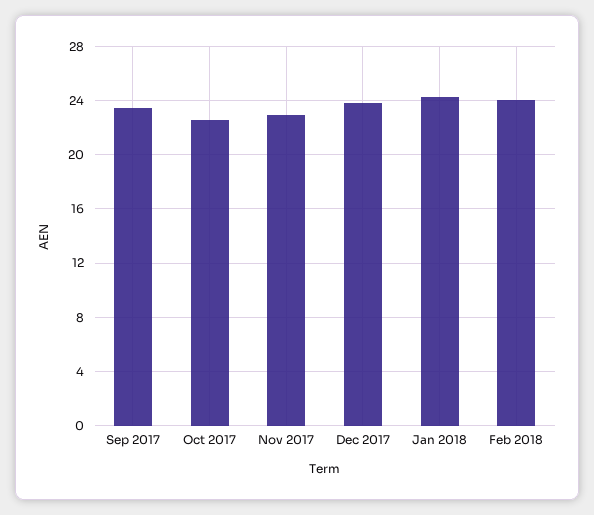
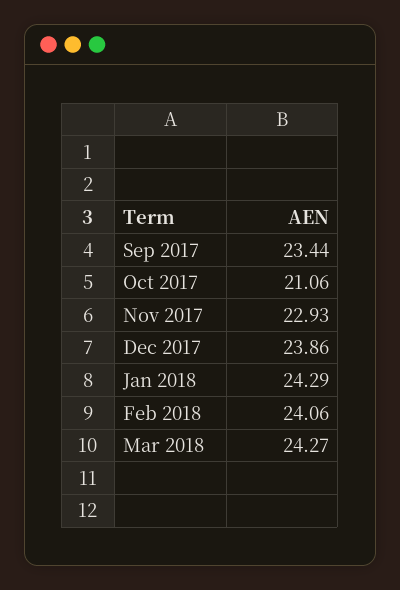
Oct 2017: 22.5 -> 21.06
Mar 2018: none -> 24.27

